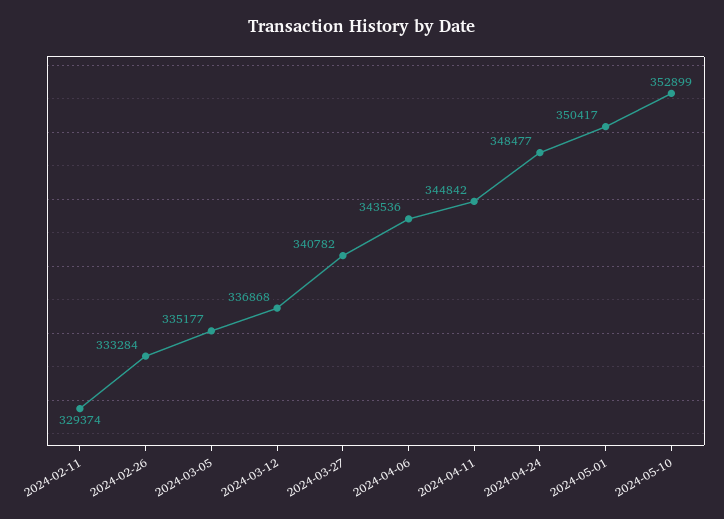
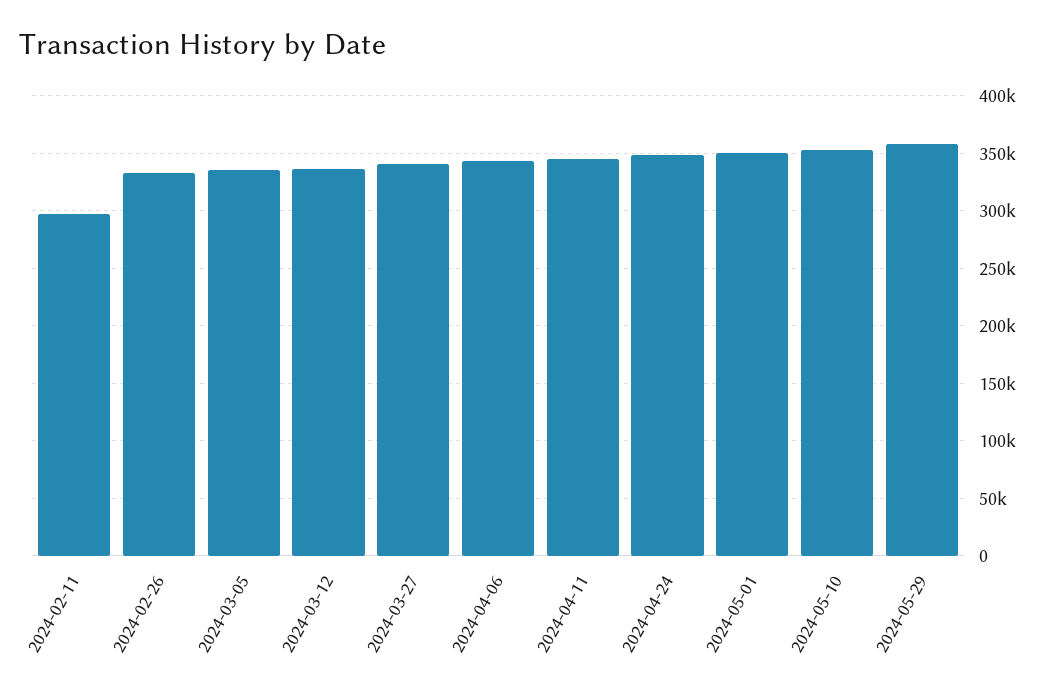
2024-02-11: 329374 -> 300000
2024-05-29: none -> 360000

